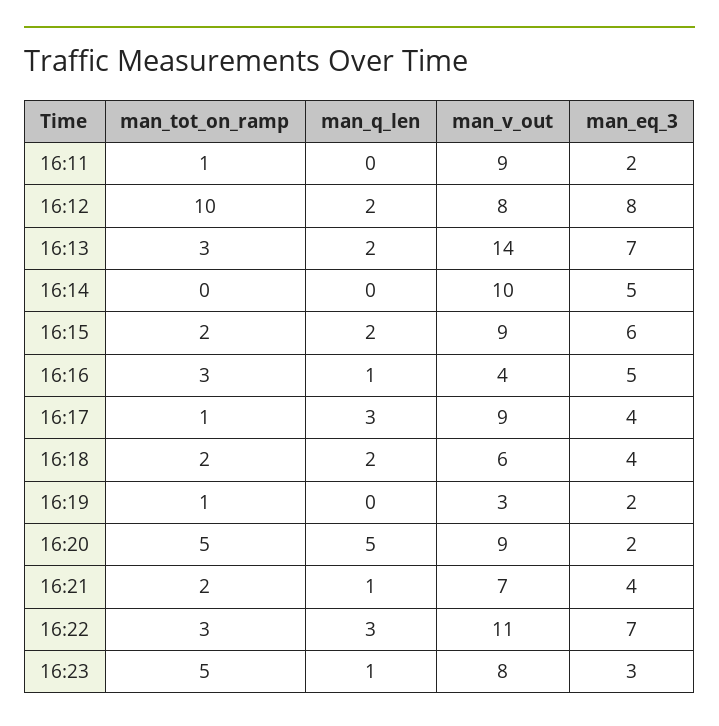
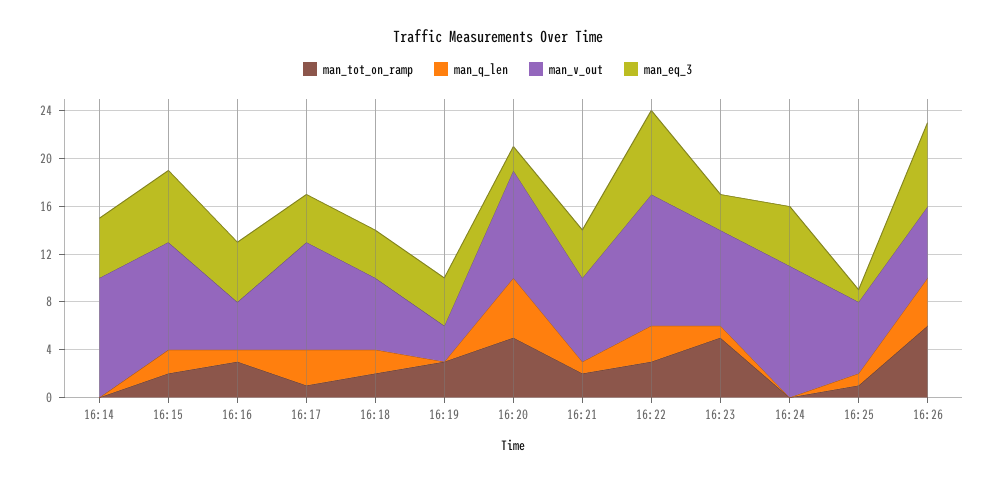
man_tot_on_ramp, 16:11: 1 -> none
man_q_len, 16:11: 0 -> none
man_v_out, 16:11: 9 -> none
man_eq_3, 16:11: 2 -> none
man_tot_on_ramp, 16:12: 10 -> none
man_q_len, 16:12: 2 -> none
man_v_out, 16:12: 8 -> none
man_eq_3, 16:12: 8 -> none
man_tot_on_ramp, 16:13: 3 -> none
man_q_len, 16:13: 2 -> none
man_v_out, 16:13: 14 -> none
man_eq_3, 16:13: 7 -> none
man_tot_on_ramp, 16:19: 1 -> 3
man_eq_3, 16:19: 2 -> 4
man_tot_on_ramp, 16:24: none -> 0
man_q_len, 16:24: none -> 0
man_v_out, 16:24: none -> 11
man_eq_3, 16:24: none -> 5
man_tot_on_ramp, 16:25: none -> 1
man_q_len, 16:25: none -> 1
man_v_out, 16:25: none -> 6
man_eq_3, 16:25: none -> 1
man_tot_on_ramp, 16:26: none -> 6
man_q_len, 16:26: none -> 4
man_v_out, 16:26: none -> 6
man_eq_3, 16:26: none -> 7

